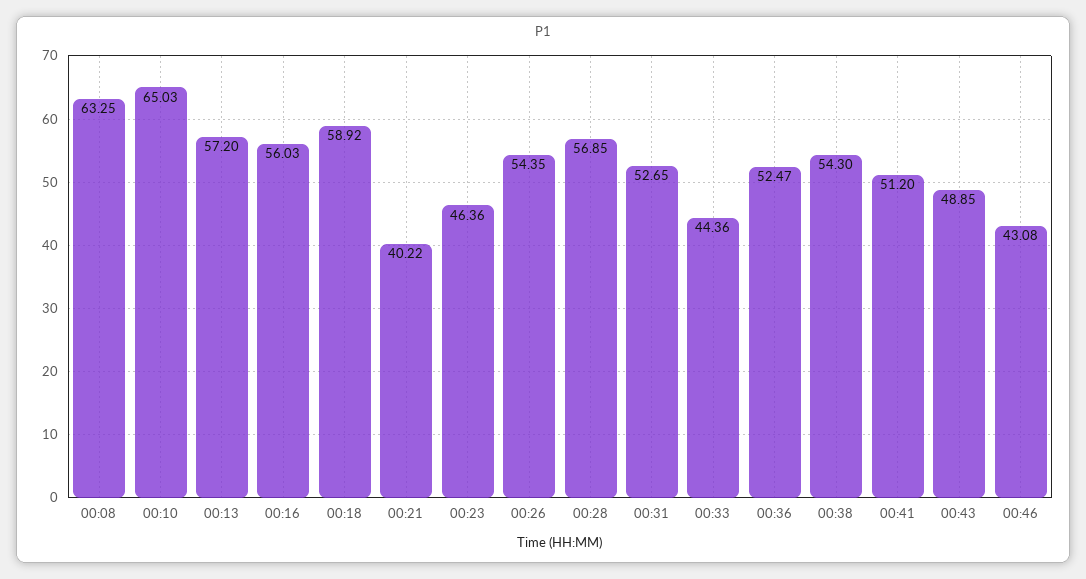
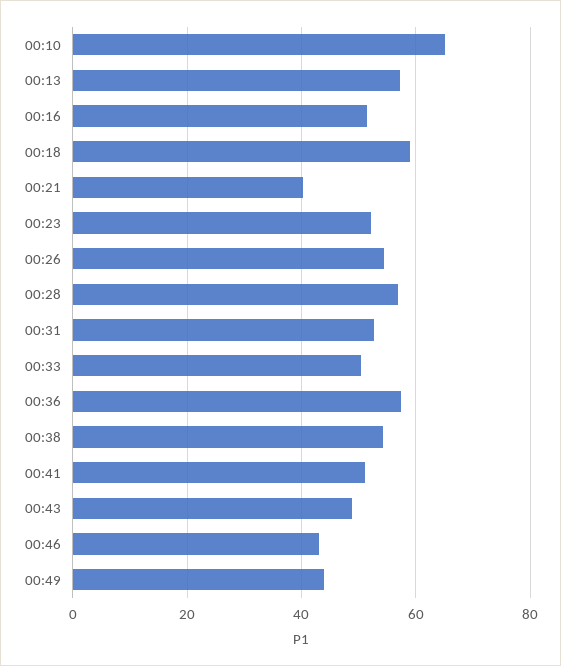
00:08: 63.25 -> none
00:16: 56.03 -> 52
00:23: 46.36 -> 52
00:33: 44.36 -> 50
00:36: 52.47 -> 58
00:49: none -> 44

